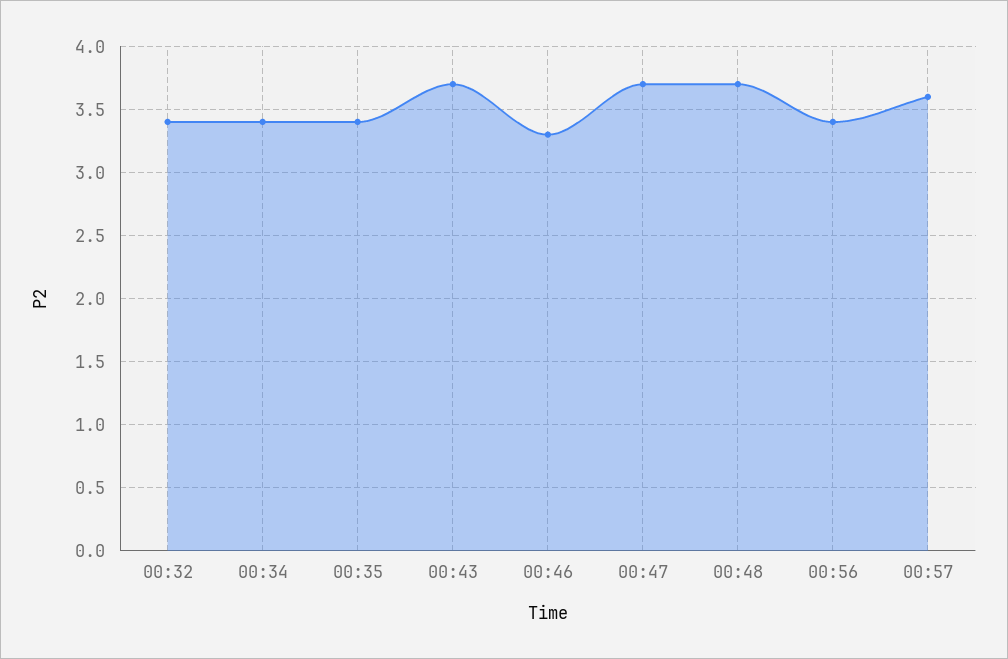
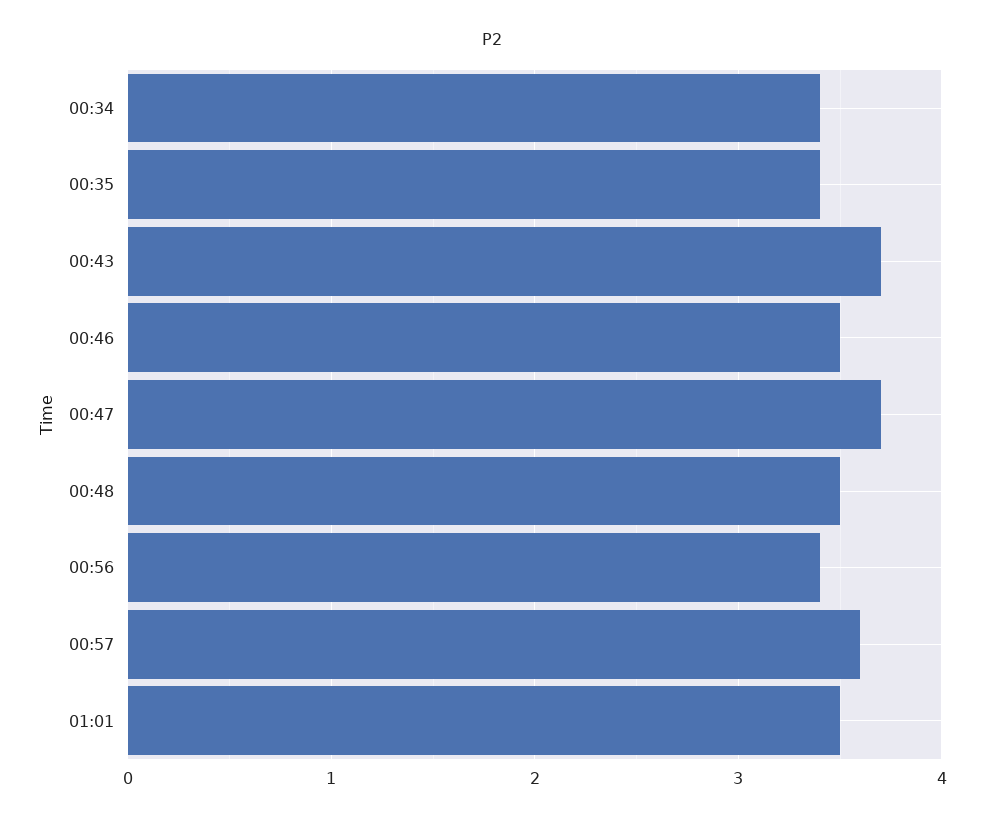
00:32: 3.4 -> none
00:46: 3.3 -> 3.5
00:48: 3.7 -> 3.5
01:01: none -> 3.5

